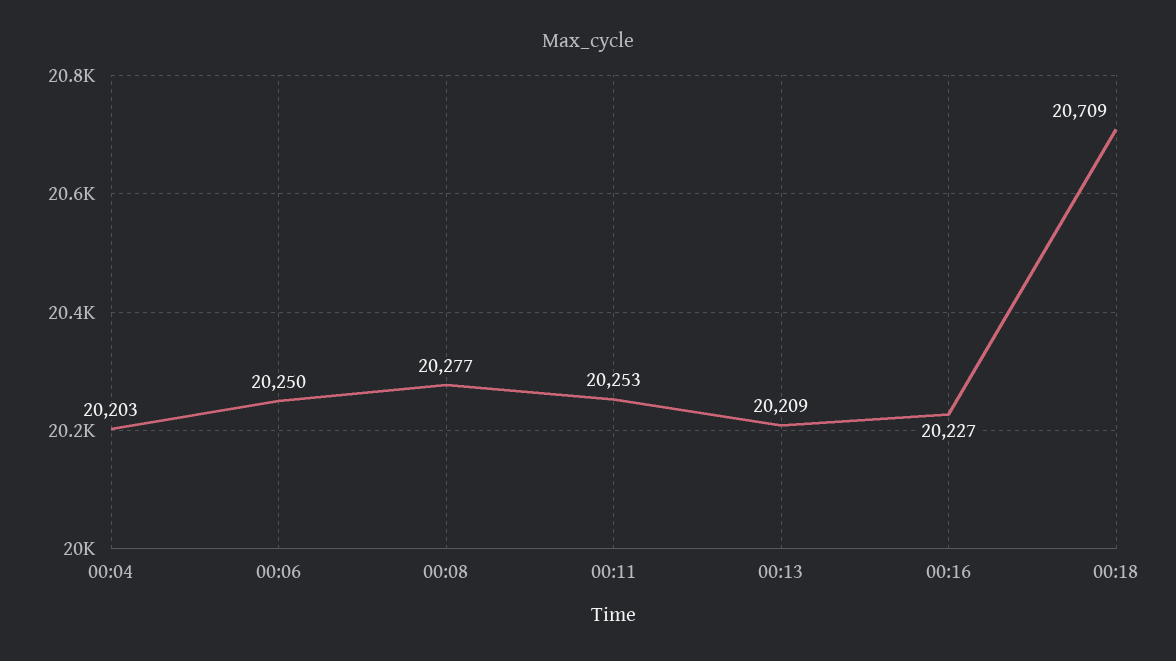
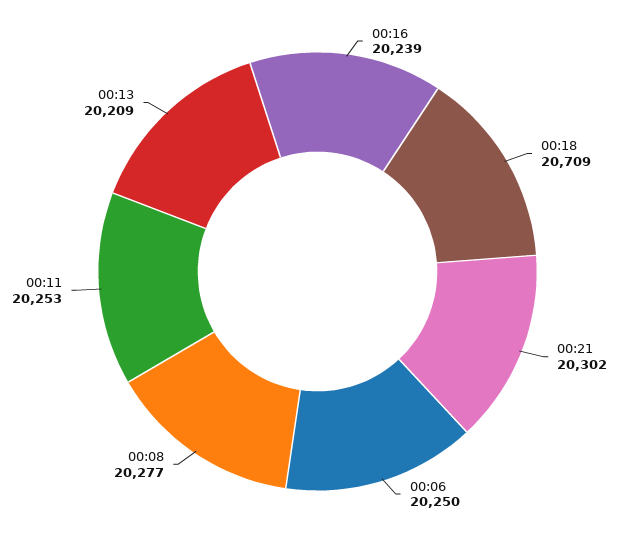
00:04: 20203 -> none
00:16: 20227 -> 20239
00:21: none -> 20302

